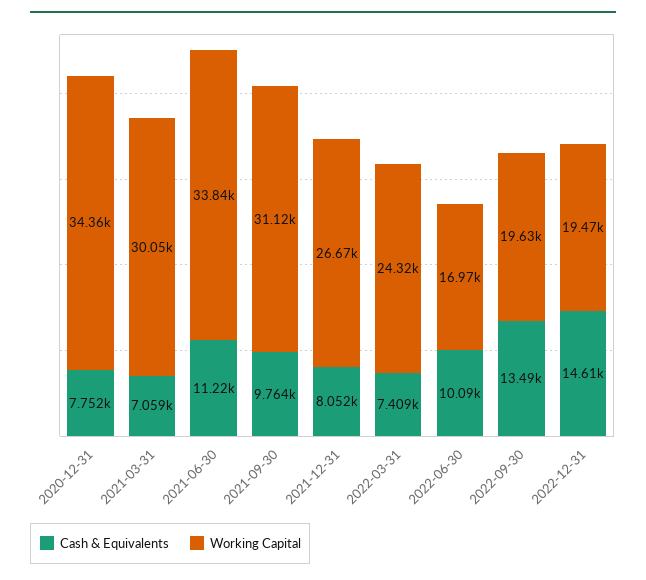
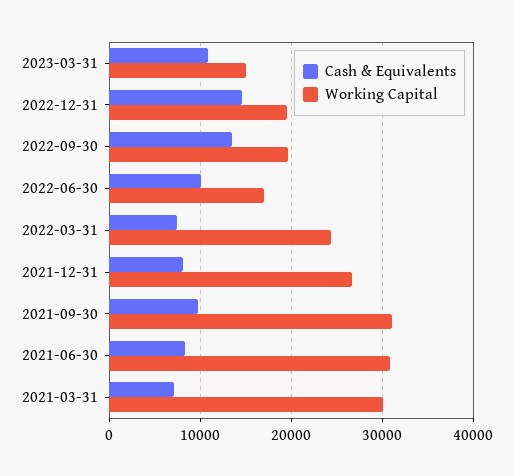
Cash & Equivalents, 2020-12-31: 7752 -> none
Working Capital, 2020-12-31: 34360 -> none
Cash & Equivalents, 2021-06-30: 11220 -> 8000
Working Capital, 2021-06-30: 33840 -> 31000
Cash & Equivalents, 2023-03-31: none -> 11000
Working Capital, 2023-03-31: none -> 15000

